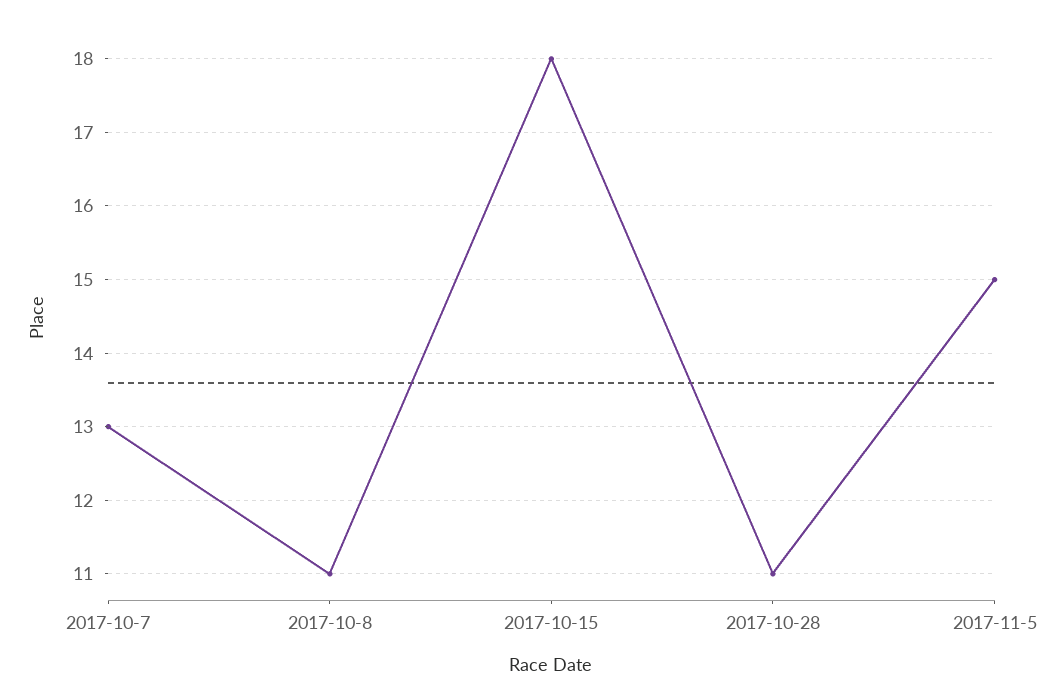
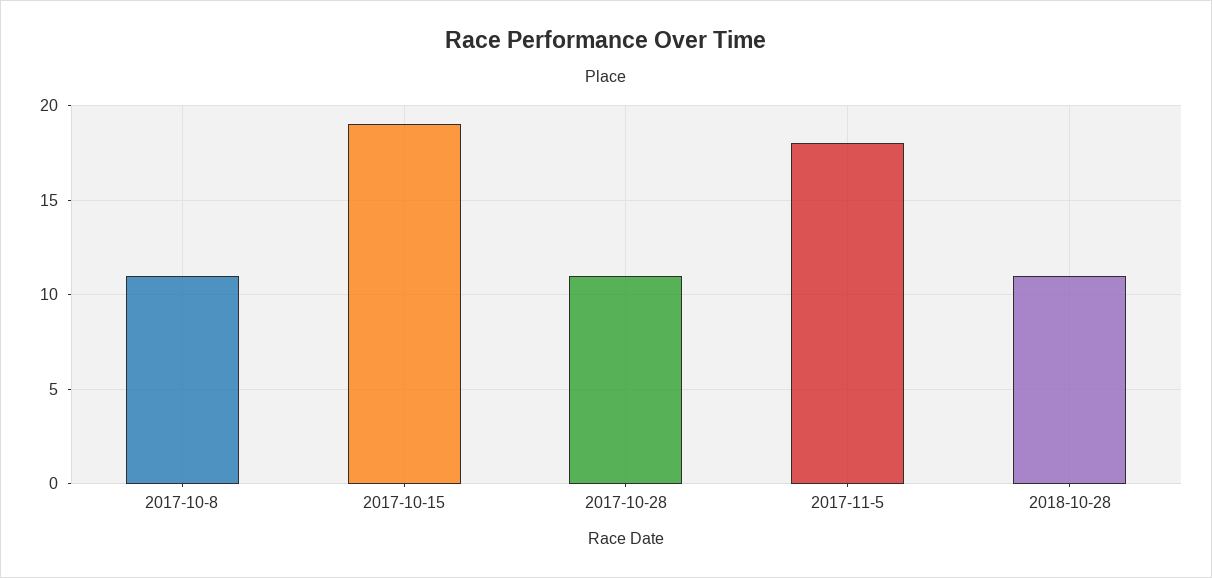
2017-10-7: 13 -> none
2017-10-15: 18 -> 19
2017-11-5: 15 -> 18
2018-10-28: none -> 11

